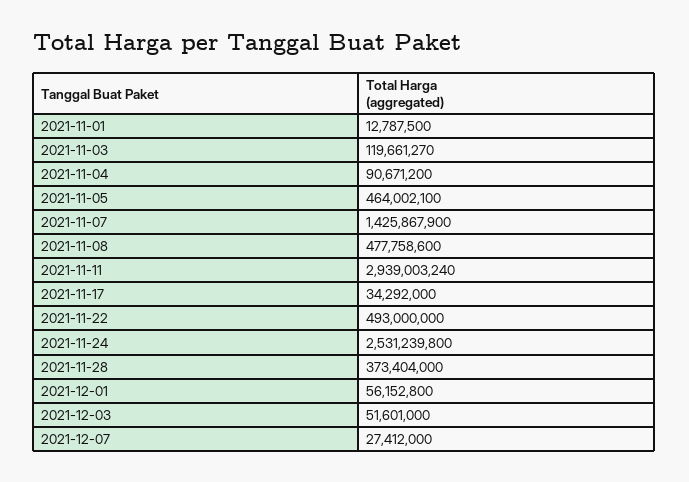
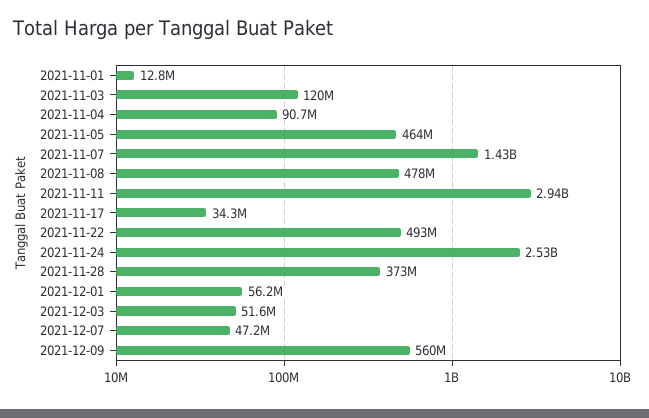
2021-12-07: 27412000 -> 47200000
2021-12-09: none -> 560000000

